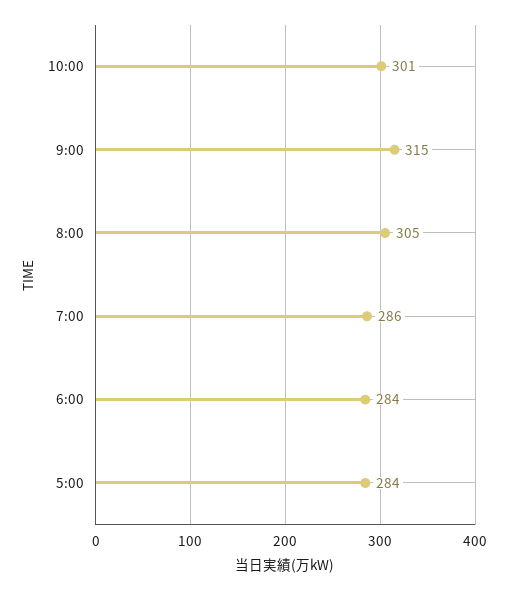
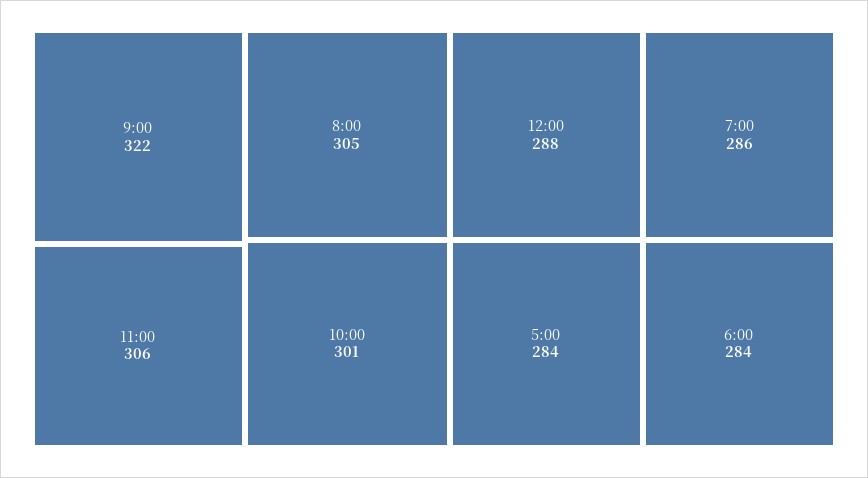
9:00: 315 -> 322
11:00: none -> 306
12:00: none -> 288

